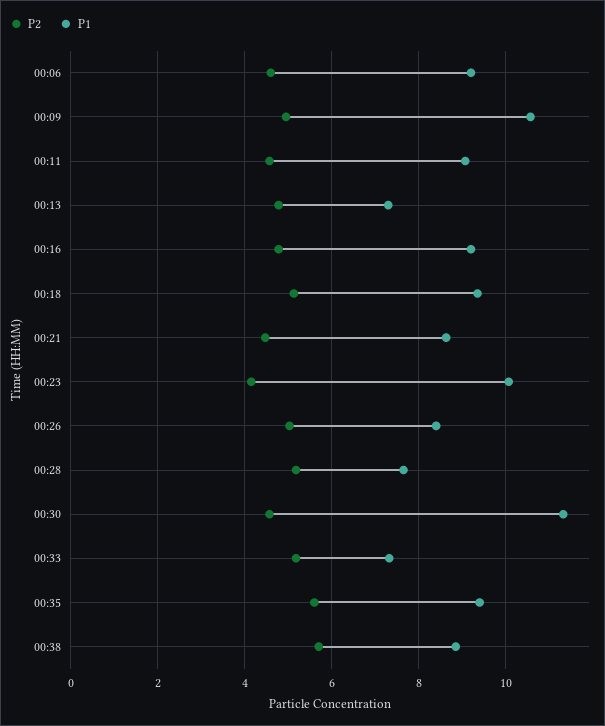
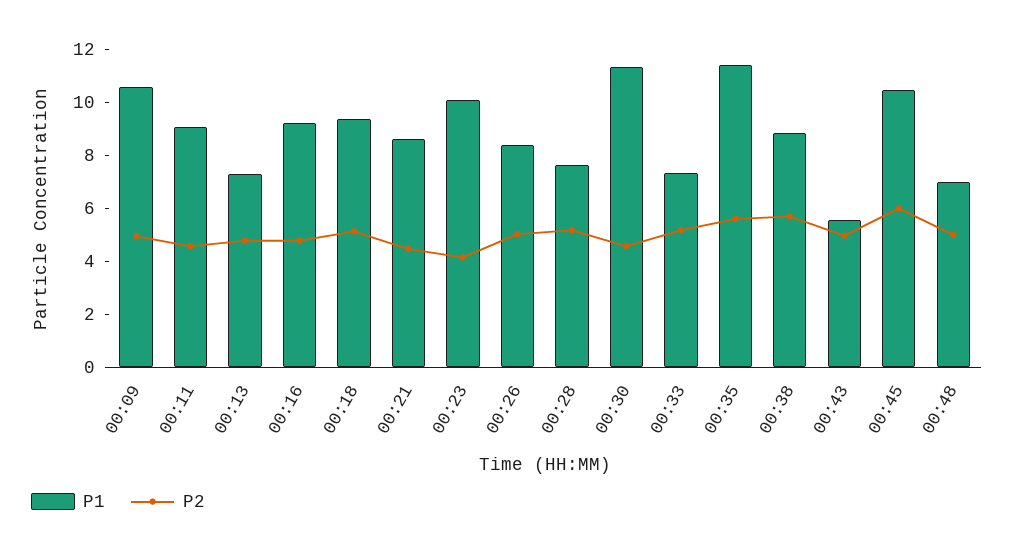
P2, 00:06: 4.6 -> none
P1, 00:06: 9.2 -> none
P1, 00:35: 9.4 -> 11.5
P1, 00:43: none -> 5.5
P2, 00:43: none -> 5
P1, 00:45: none -> 10.5
P2, 00:45: none -> 6
P1, 00:48: none -> 7
P2, 00:48: none -> 5

